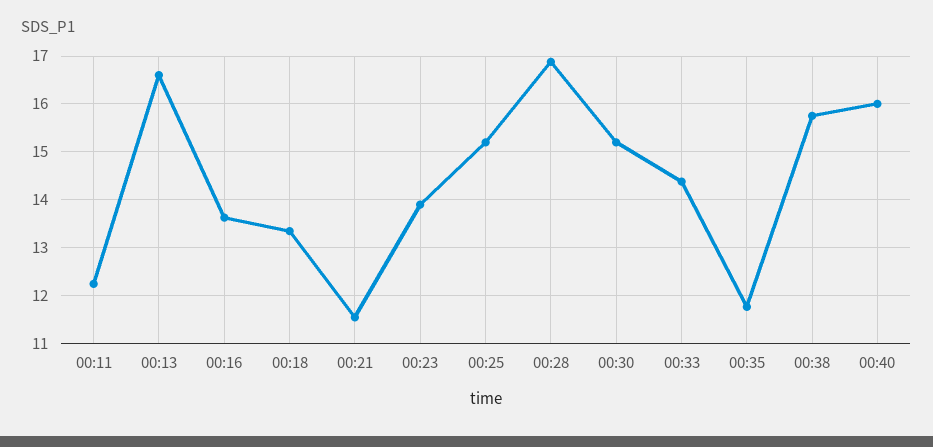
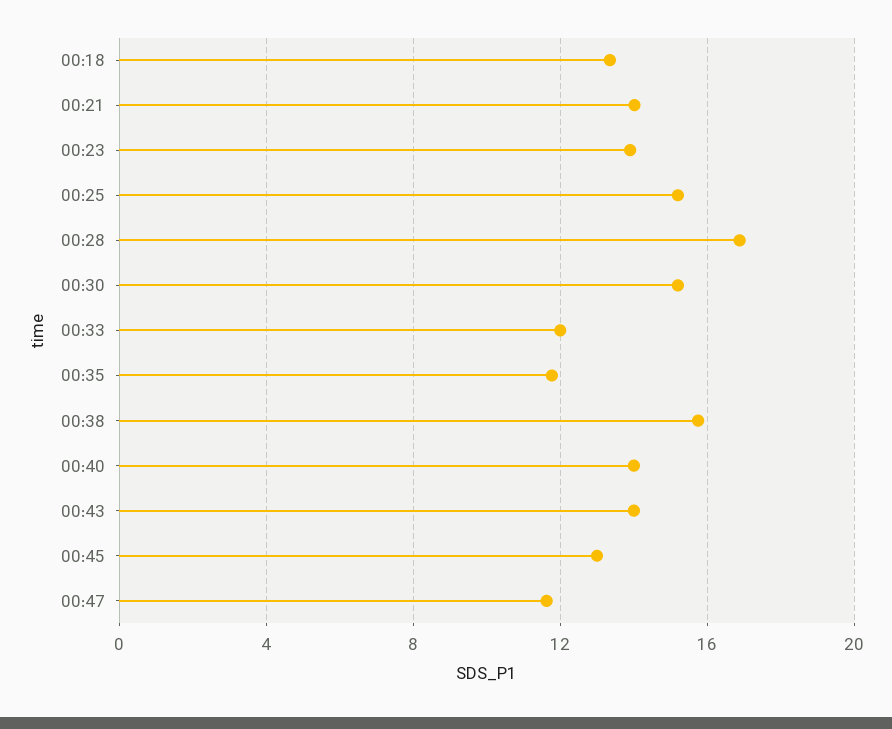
00:11: 12.2 -> none
00:13: 16.6 -> none
00:16: 13.6 -> none
00:21: 11.6 -> 14
00:33: 14.4 -> 12
00:40: 16 -> 14
00:43: none -> 14
00:45: none -> 13
00:47: none -> 11.5

